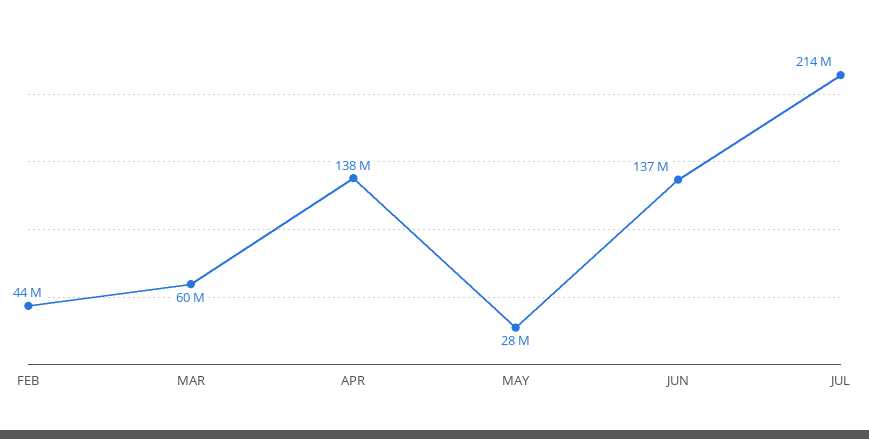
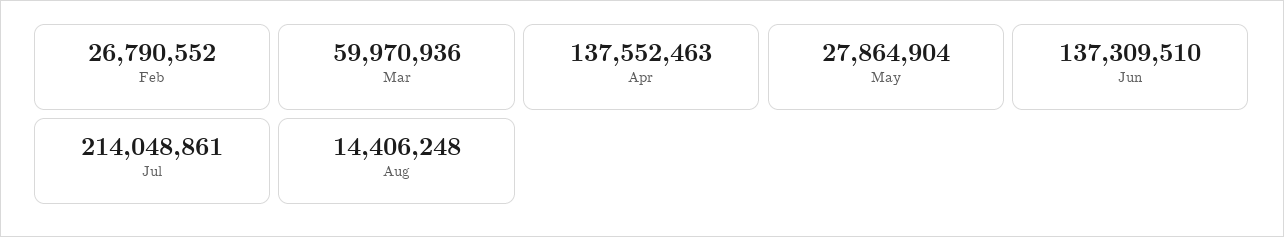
FEB: 44000000 -> 26790552
Aug: none -> 14406248

